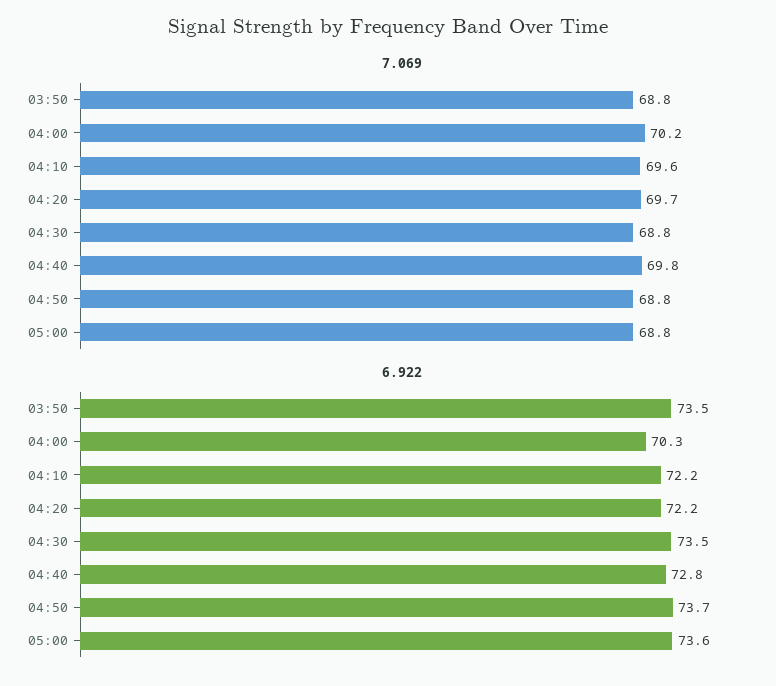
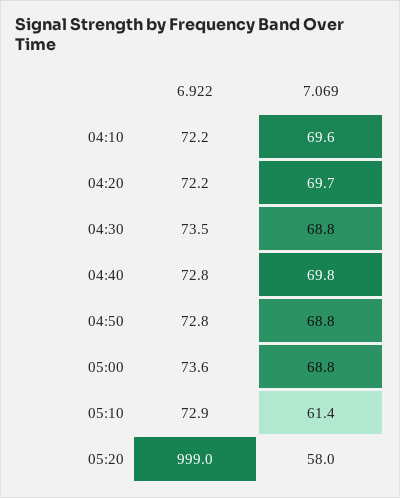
7.069, 03:50: 68.8 -> none
7.069, 04:00: 70.2 -> none
6.922, 03:50: 73.5 -> none
6.922, 04:00: 70.3 -> none
6.922, 04:50: 73.7 -> 72.8
6.922, 05:10: none -> 72.9
7.069, 05:10: none -> 61.4
6.922, 05:20: none -> 999
7.069, 05:20: none -> 58

